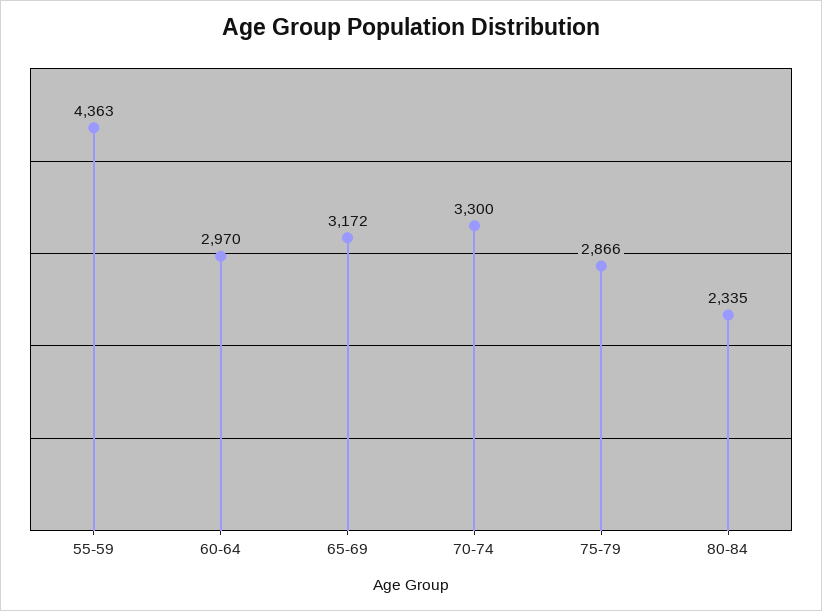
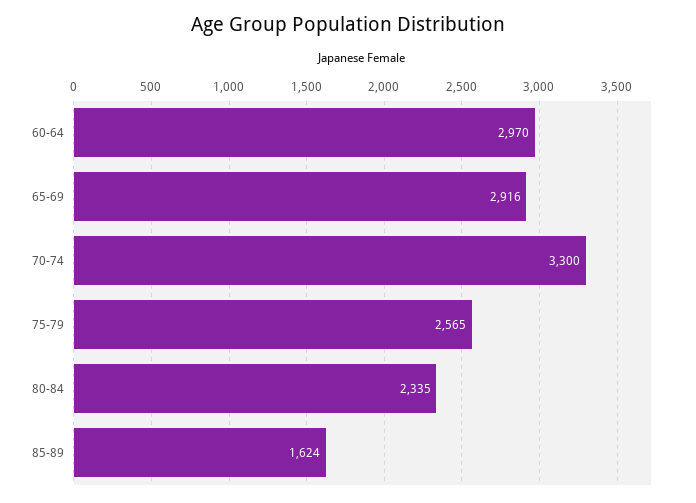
55-59: 4363 -> none
65-69: 3172 -> 2916
75-79: 2866 -> 2565
85-89: none -> 1624

